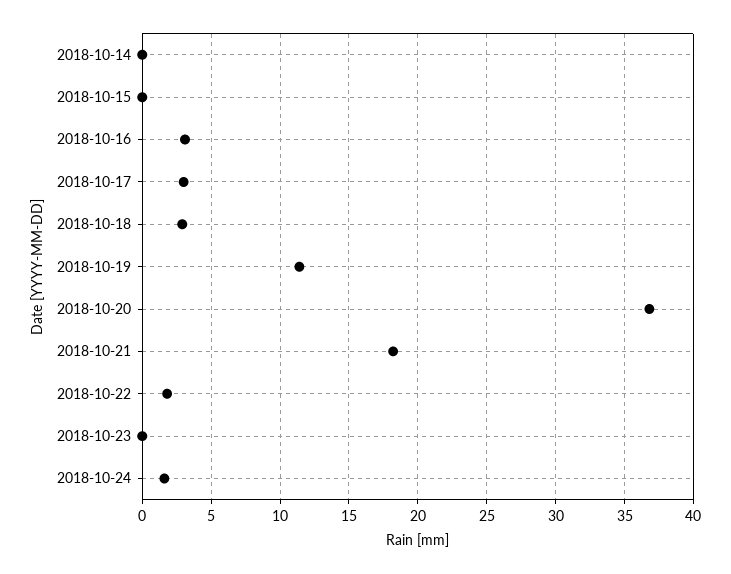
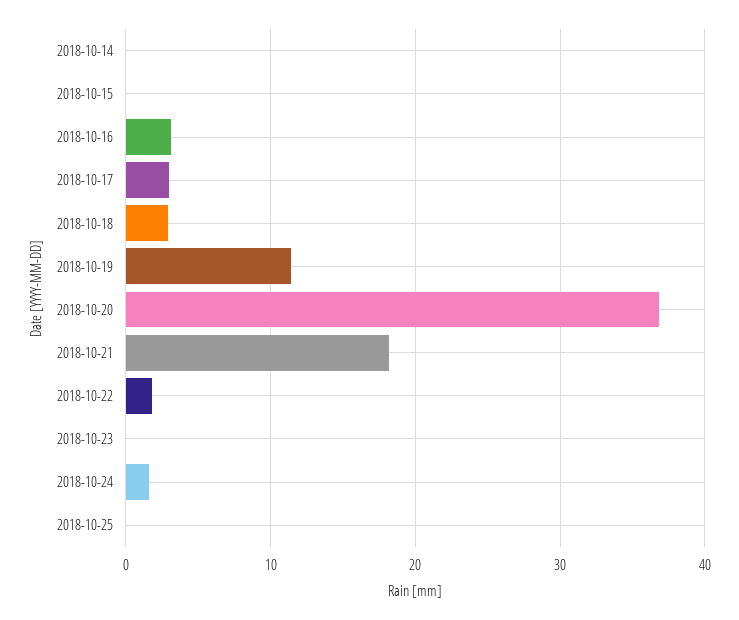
2018-10-25: none -> 0

